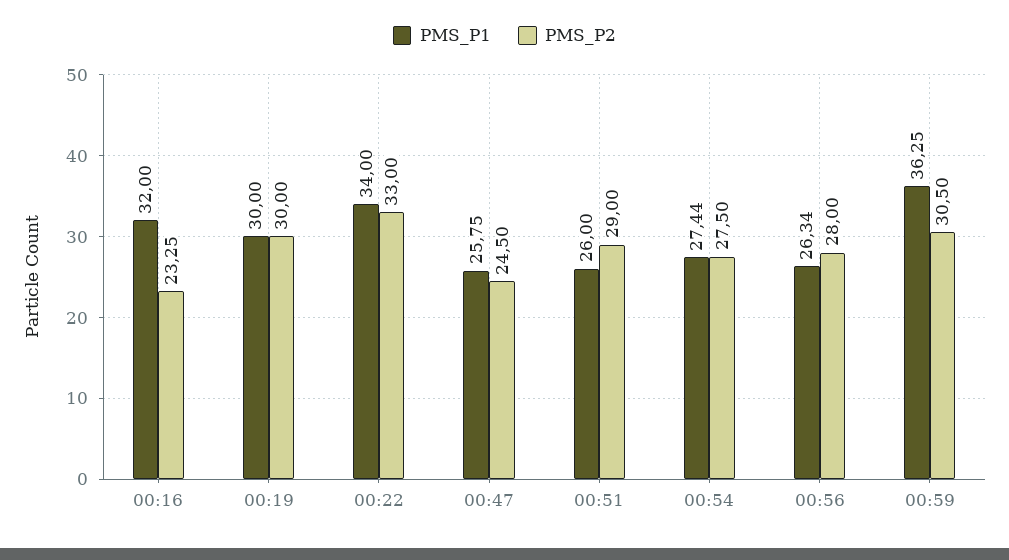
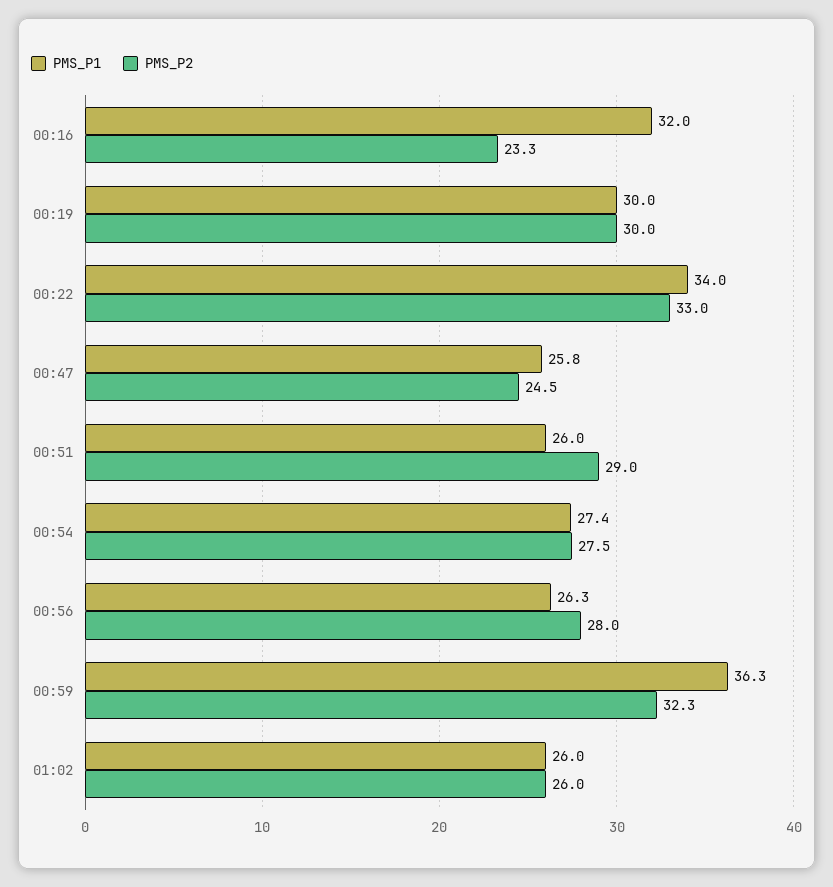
PMS_P2, 00:59: 30.5 -> 32.3
PMS_P1, 01:02: none -> 26
PMS_P2, 01:02: none -> 26

